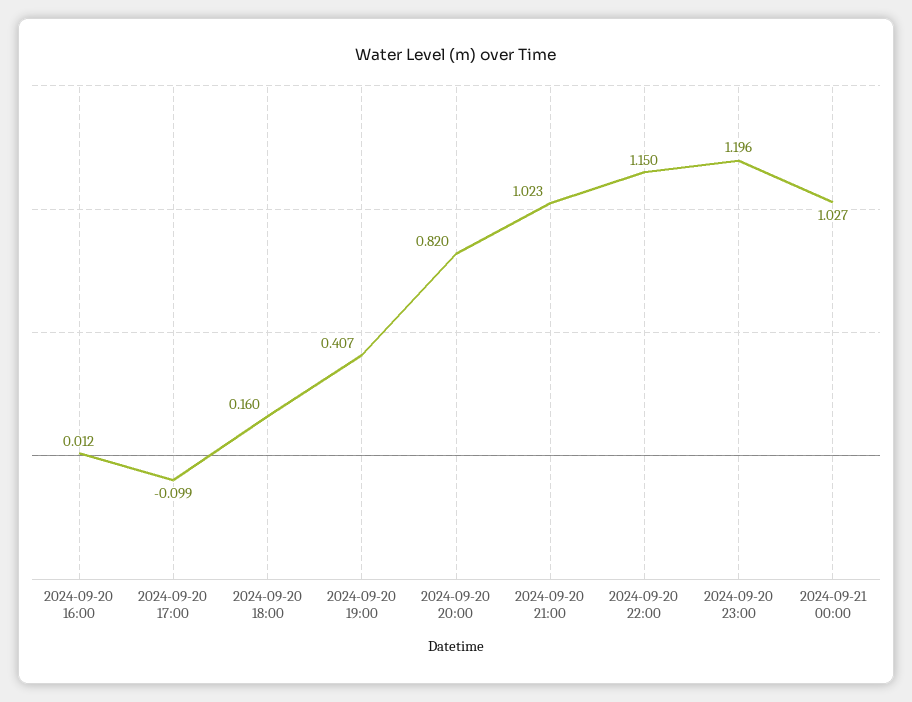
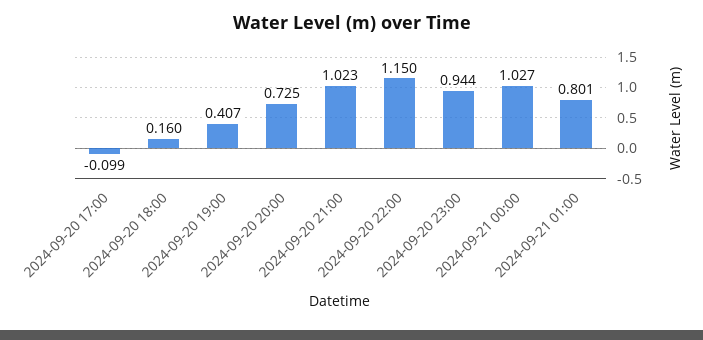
2024-09-20 16:00: 0.012 -> none
2024-09-20 20:00: 0.82 -> 0.725
2024-09-20 23:00: 1.196 -> 0.944
2024-09-21 01:00: none -> 0.801

